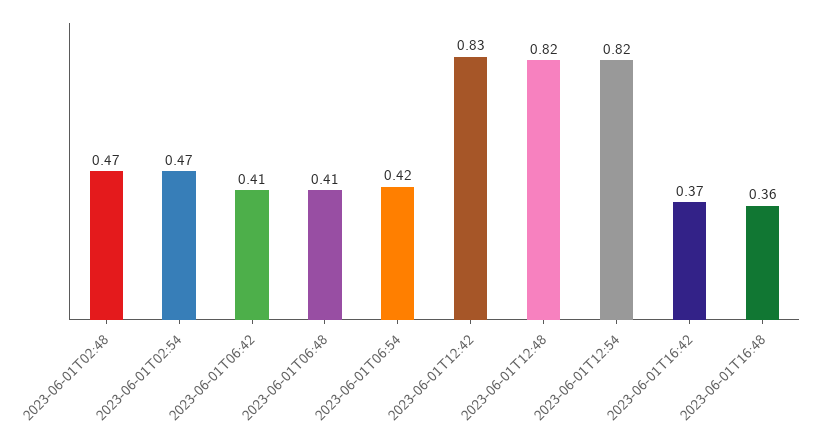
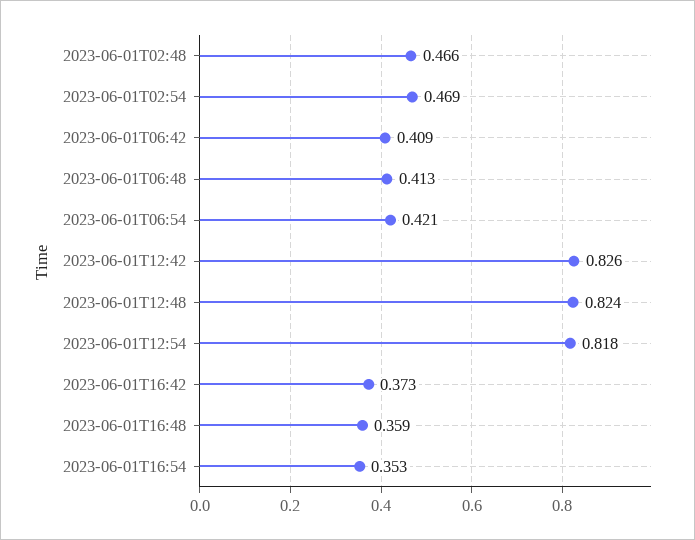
2023-06-01T16:54: none -> 0.353

